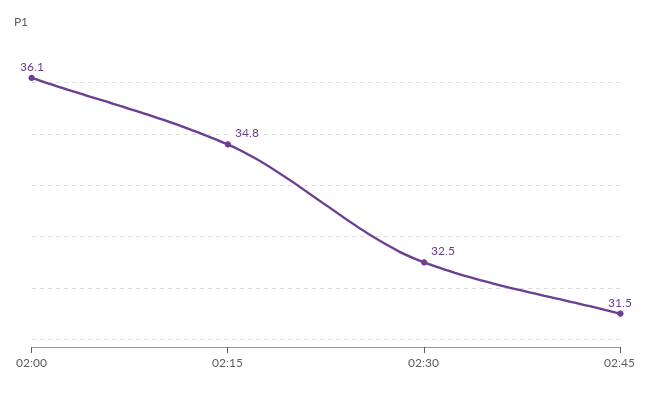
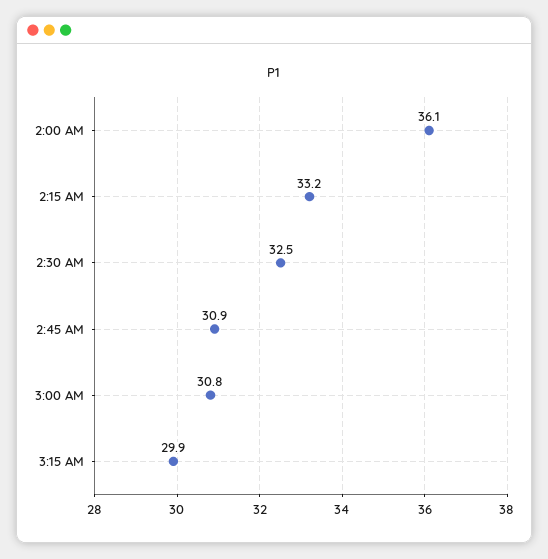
02:15: 34.8 -> 33.2
02:45: 31.5 -> 30.9
3:00 AM: none -> 30.8
3:15 AM: none -> 29.9

